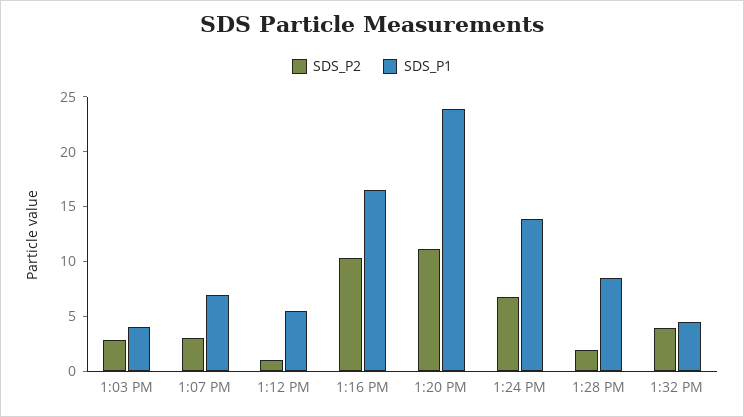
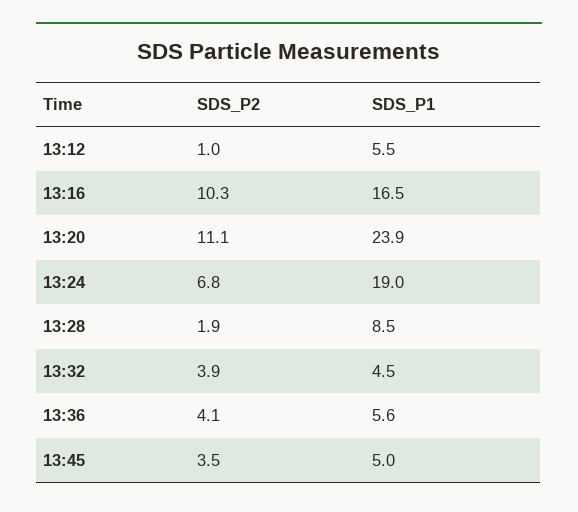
SDS_P2, 1:03 PM: 3 -> none
SDS_P1, 1:03 PM: 4 -> none
SDS_P2, 1:07 PM: 3 -> none
SDS_P1, 1:07 PM: 7 -> none
SDS_P1, 1:24 PM: 14 -> 19
SDS_P2, 13:36: none -> 4.1
SDS_P1, 13:36: none -> 5.6
SDS_P2, 13:45: none -> 3.5
SDS_P1, 13:45: none -> 5

